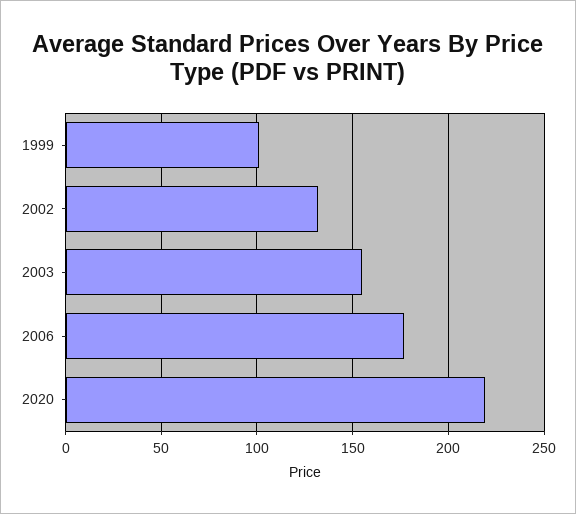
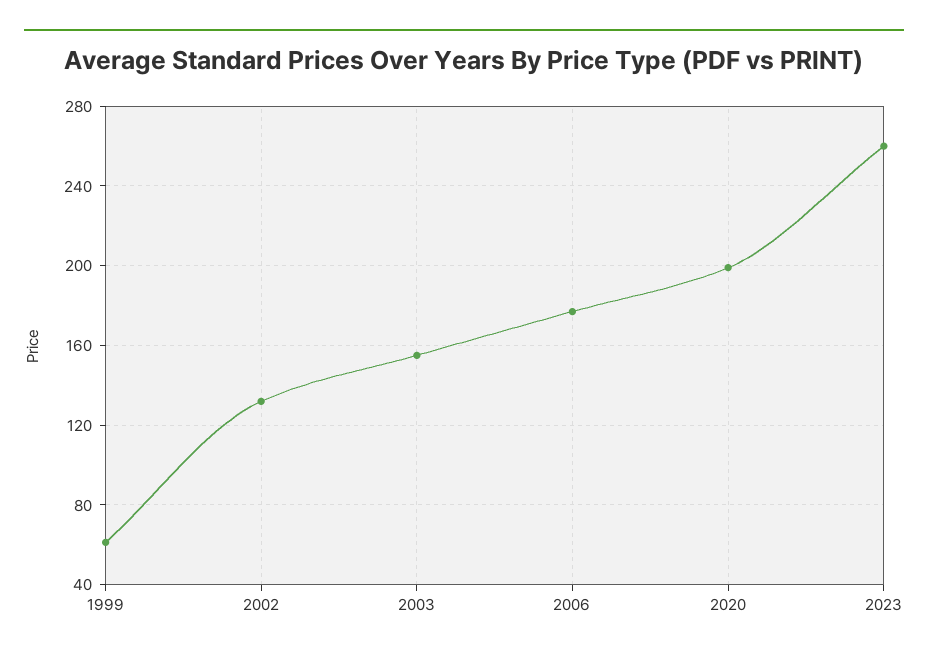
1999: 100 -> 60
2020: 220 -> 200
2023: none -> 260

